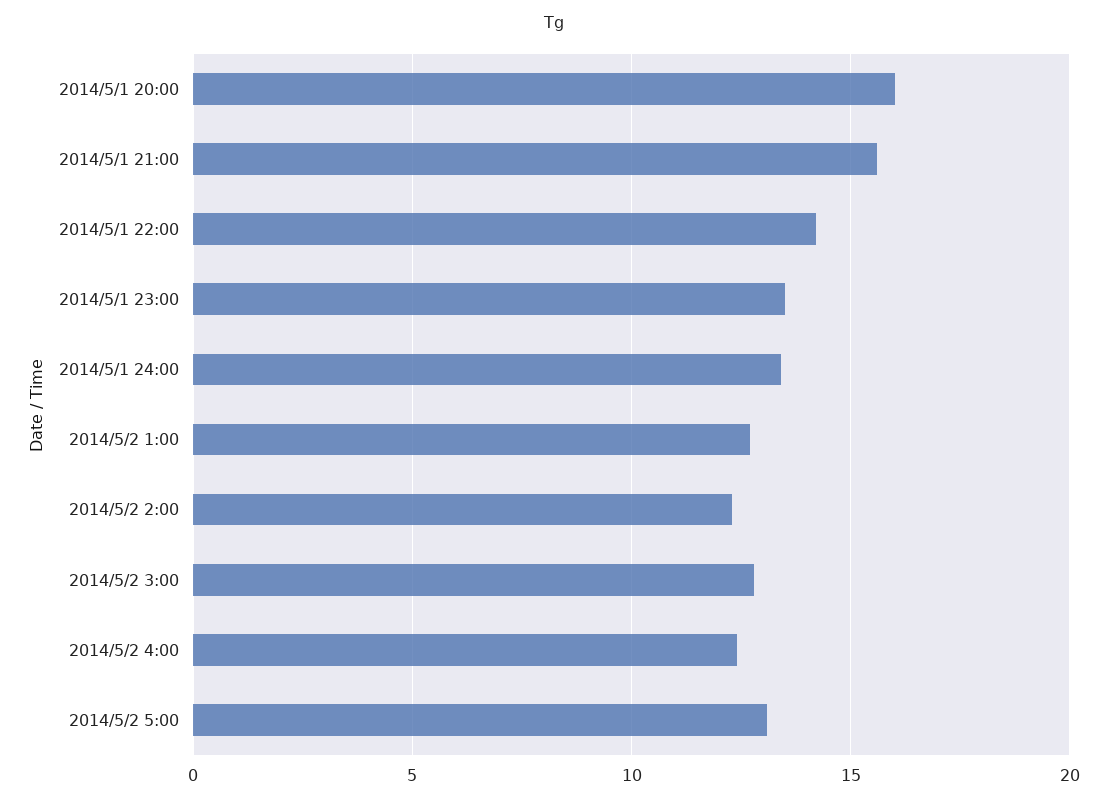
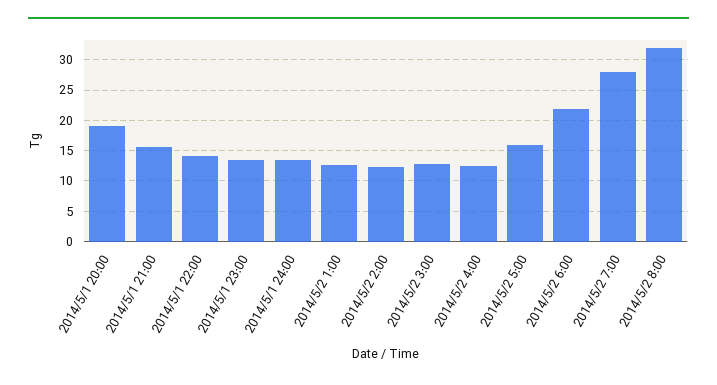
2014/5/1 20:00: 16 -> 19
2014/5/2 5:00: 13 -> 16
2014/5/2 6:00: none -> 22
2014/5/2 7:00: none -> 28
2014/5/2 8:00: none -> 32

